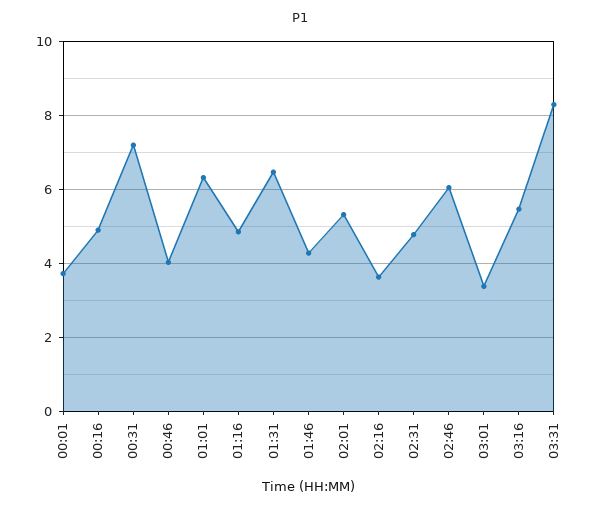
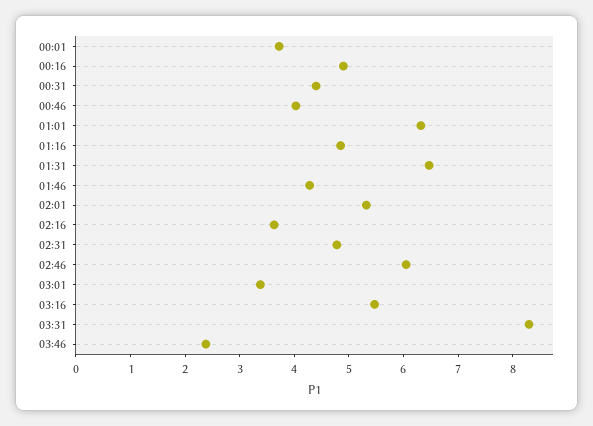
00:31: 7.2 -> 4.4
03:46: none -> 2.4

